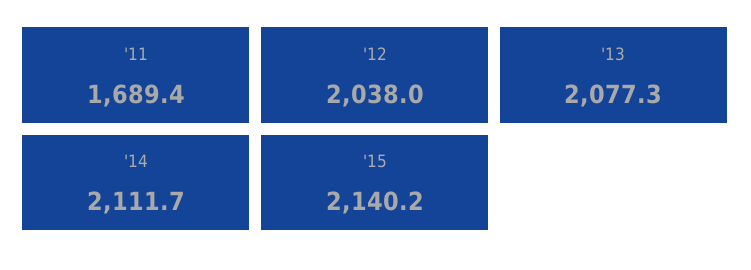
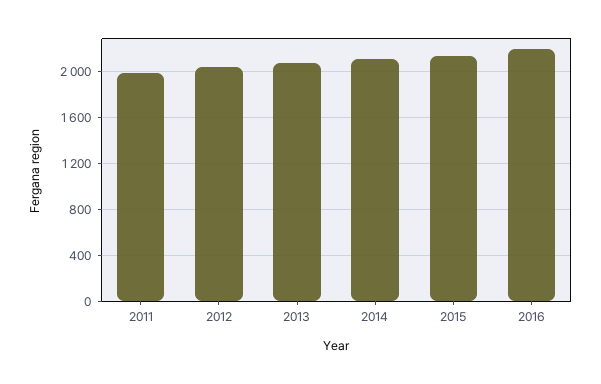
'11: 1689.4 -> 2000
2016: none -> 2200

